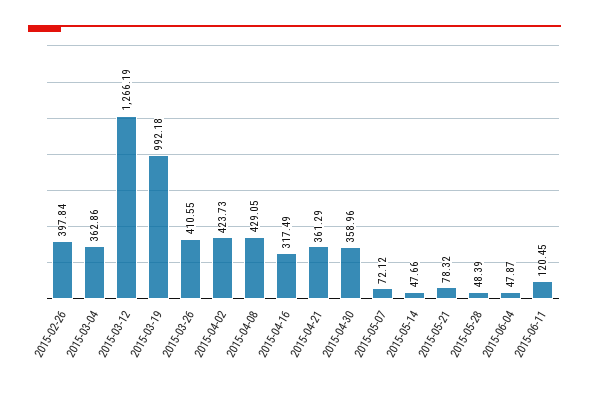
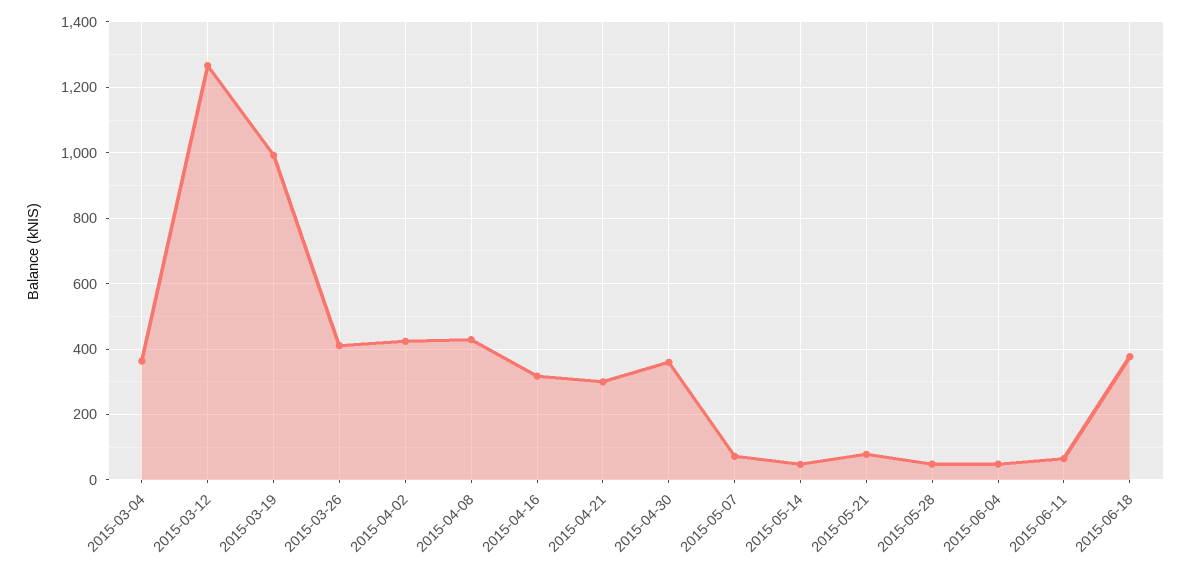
2015-02-26: 397.84 -> none
2015-04-21: 361.29 -> 300
2015-06-11: 120.45 -> 60
2015-06-18: none -> 380

